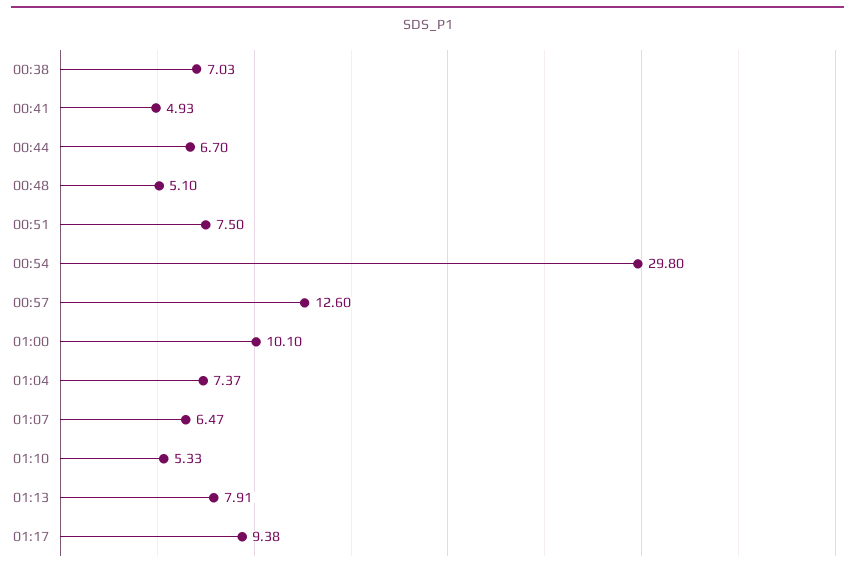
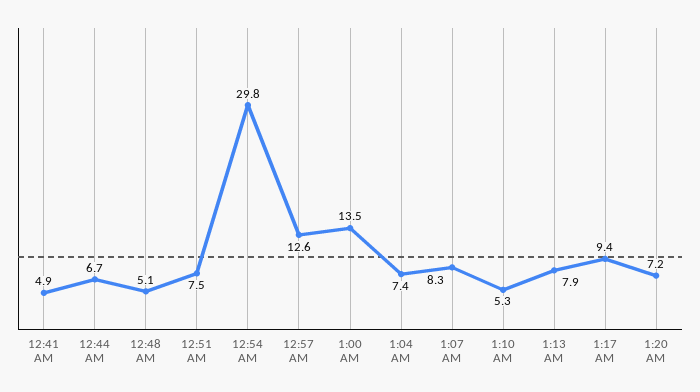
00:38: 7.03 -> none
01:00: 10.1 -> 13.5
01:07: 6.47 -> 8.3
1:20 AM: none -> 7.2

